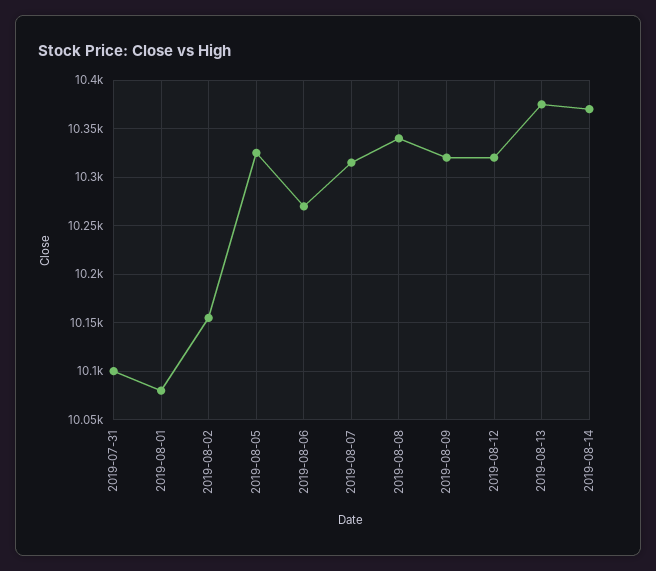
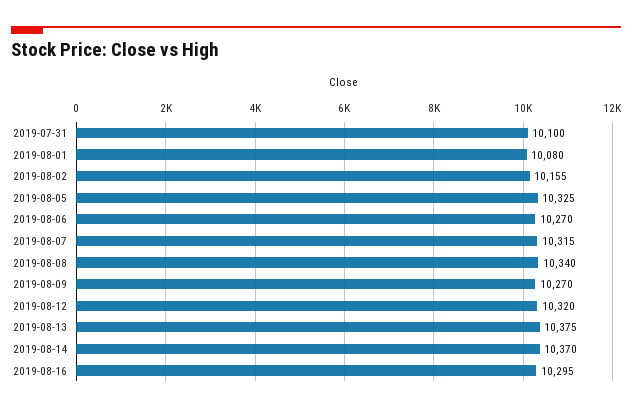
2019-08-09: 10320 -> 10270
2019-08-16: none -> 10295

